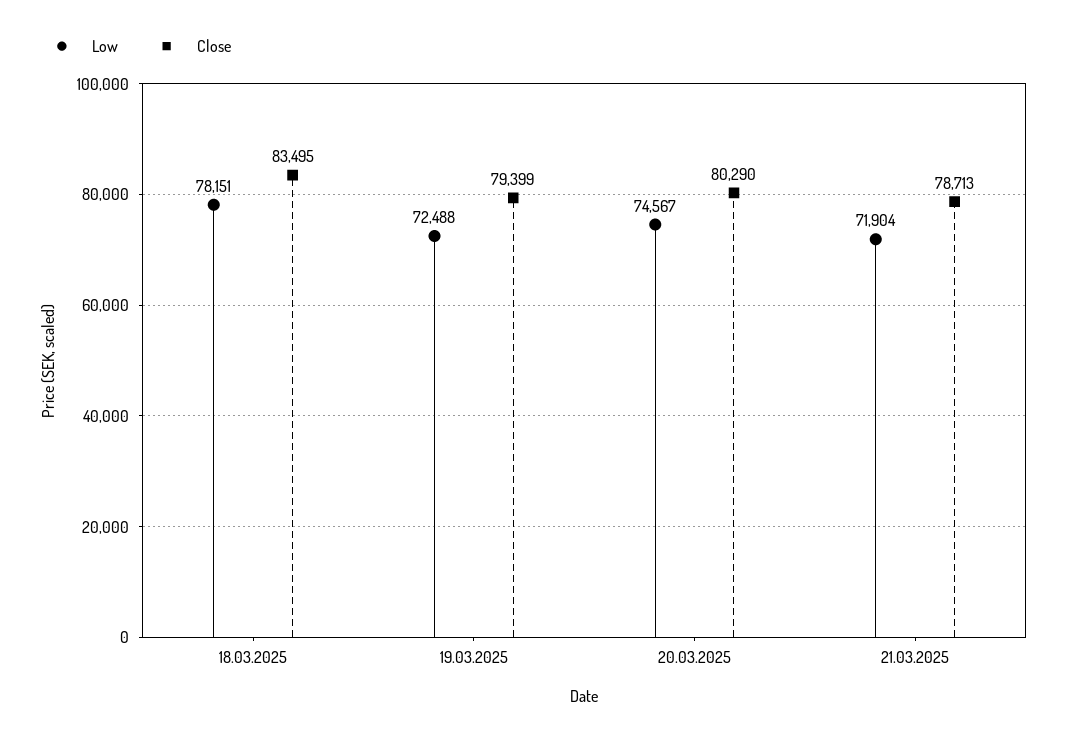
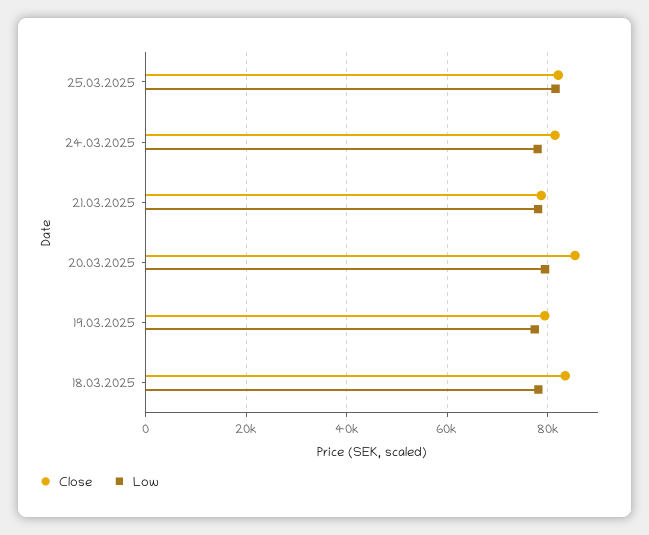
Low, 19.03.2025: 72488 -> 78000
Low, 20.03.2025: 74567 -> 80000
Close, 20.03.2025: 80290 -> 86000
Low, 21.03.2025: 71904 -> 78000
Close, 25.03.2025: none -> 82000
Low, 25.03.2025: none -> 82000
Close, 24.03.2025: none -> 82000
Low, 24.03.2025: none -> 78000

